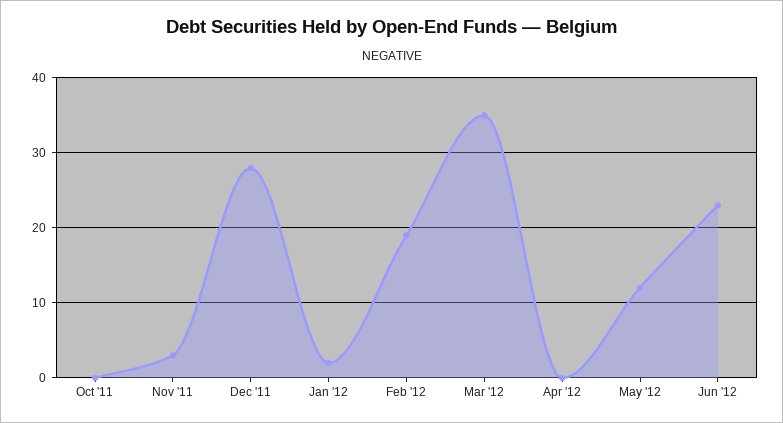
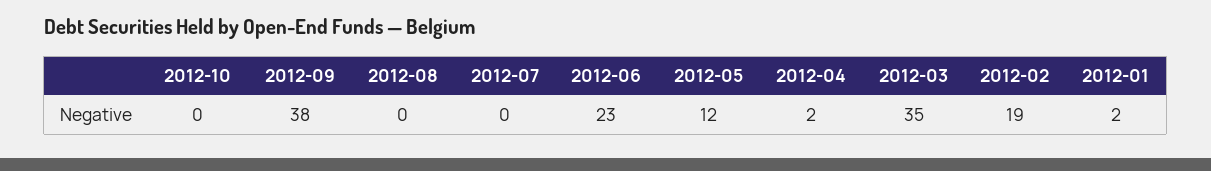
Oct '11: 0 -> none
Nov '11: 3 -> none
Dec '11: 28 -> none
Apr '12: 0 -> 2
2012-10: none -> 0
2012-09: none -> 38
2012-08: none -> 0
2012-07: none -> 0

